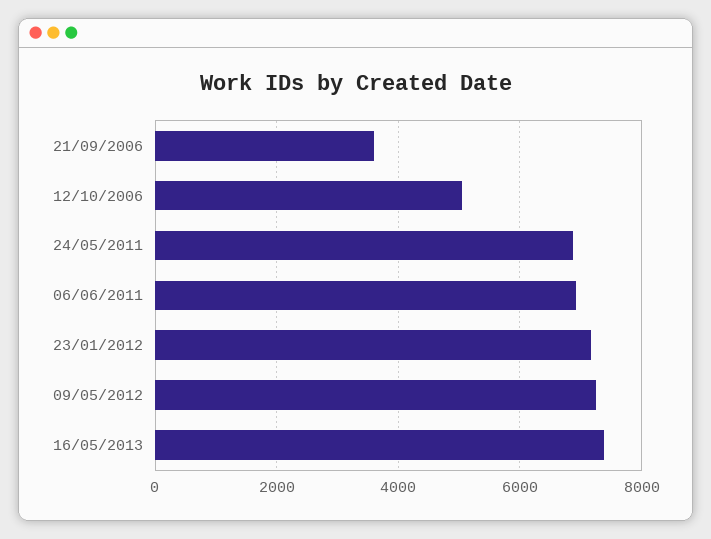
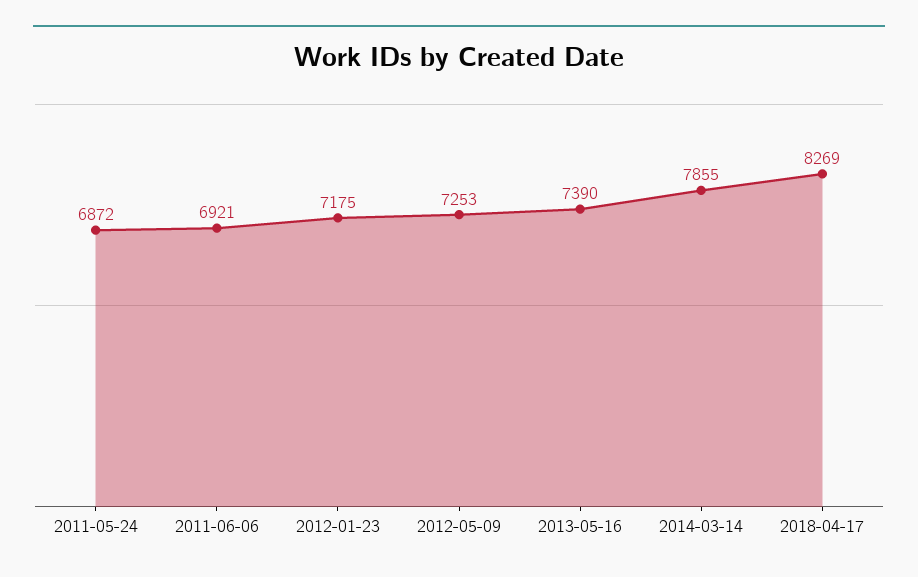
21/09/2006: 3600 -> none
12/10/2006: 5000 -> none
2014-03-14: none -> 7855
2018-04-17: none -> 8269

